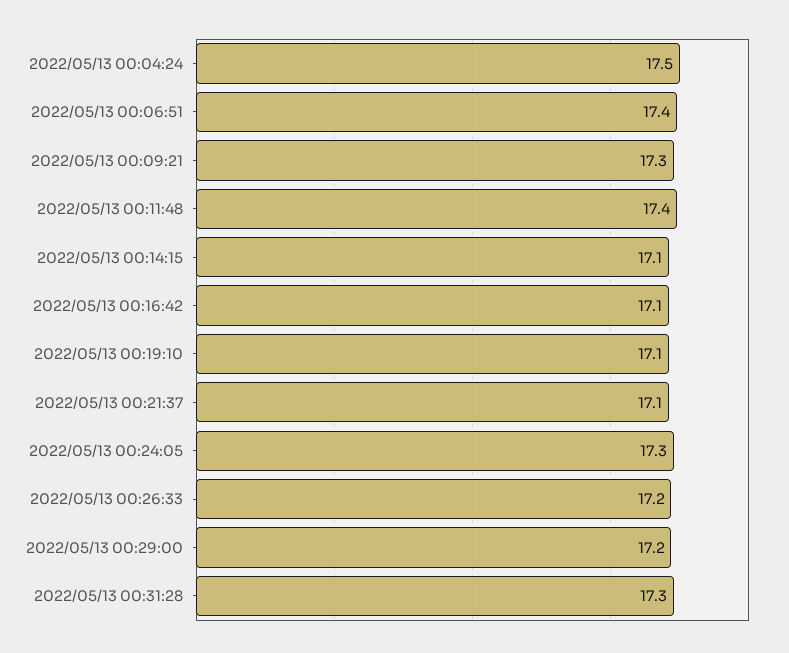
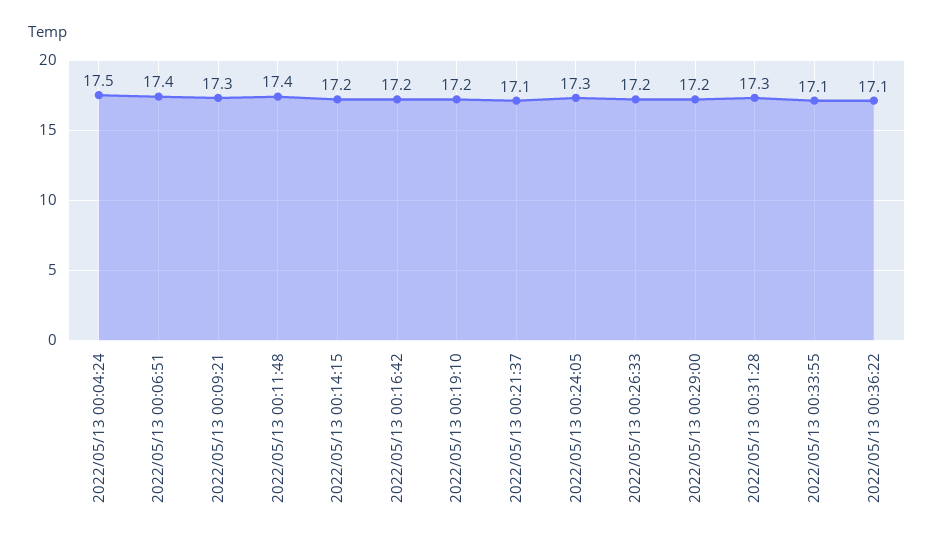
2022/05/13 00:14:15: 17.1 -> 17.2
2022/05/13 00:16:42: 17.1 -> 17.2
2022/05/13 00:19:10: 17.1 -> 17.2
2022/05/13 00:33:55: none -> 17.1
2022/05/13 00:36:22: none -> 17.1

